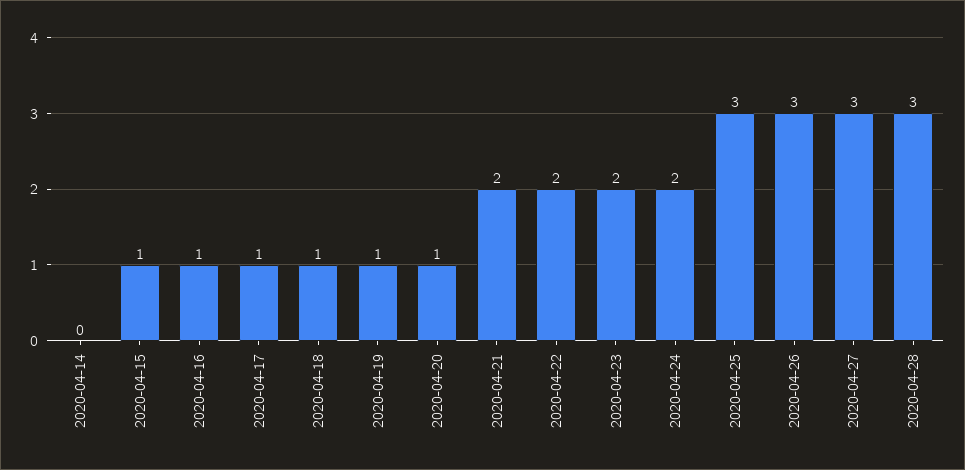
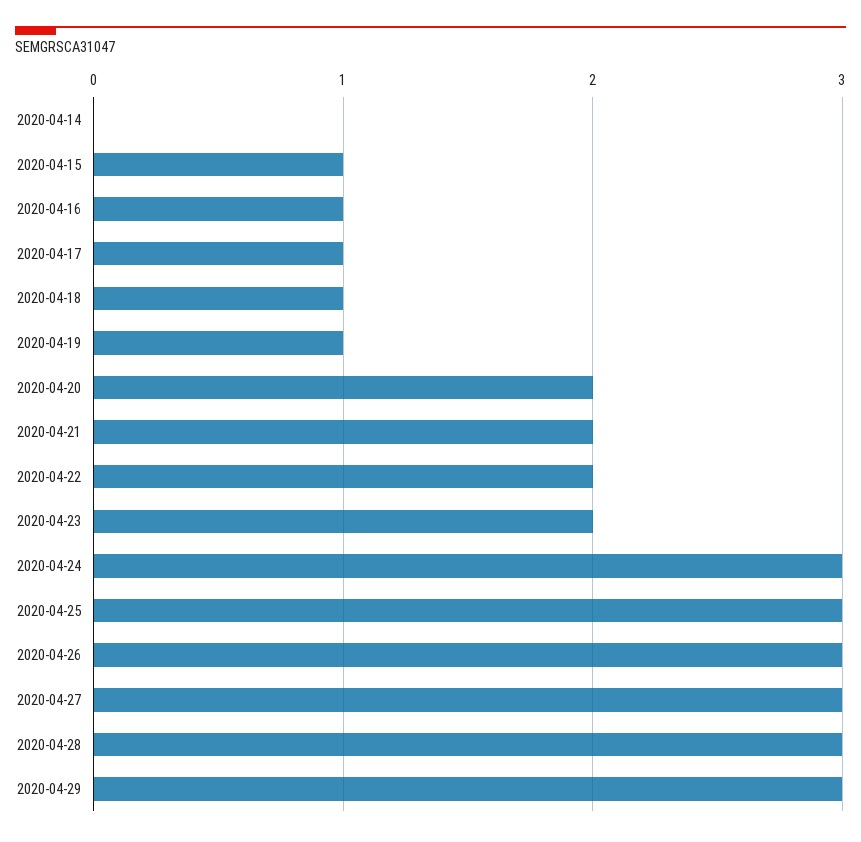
2020-04-20: 1 -> 2
2020-04-24: 2 -> 3
2020-04-29: none -> 3

